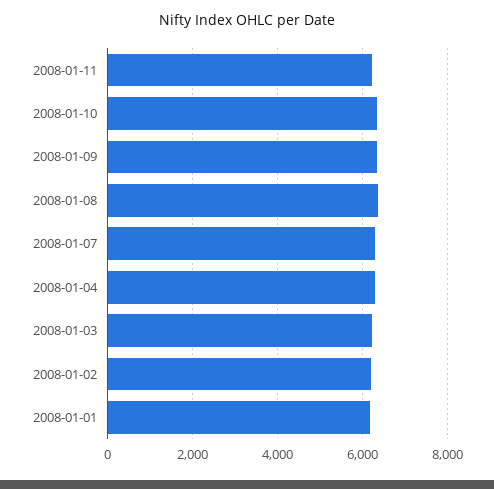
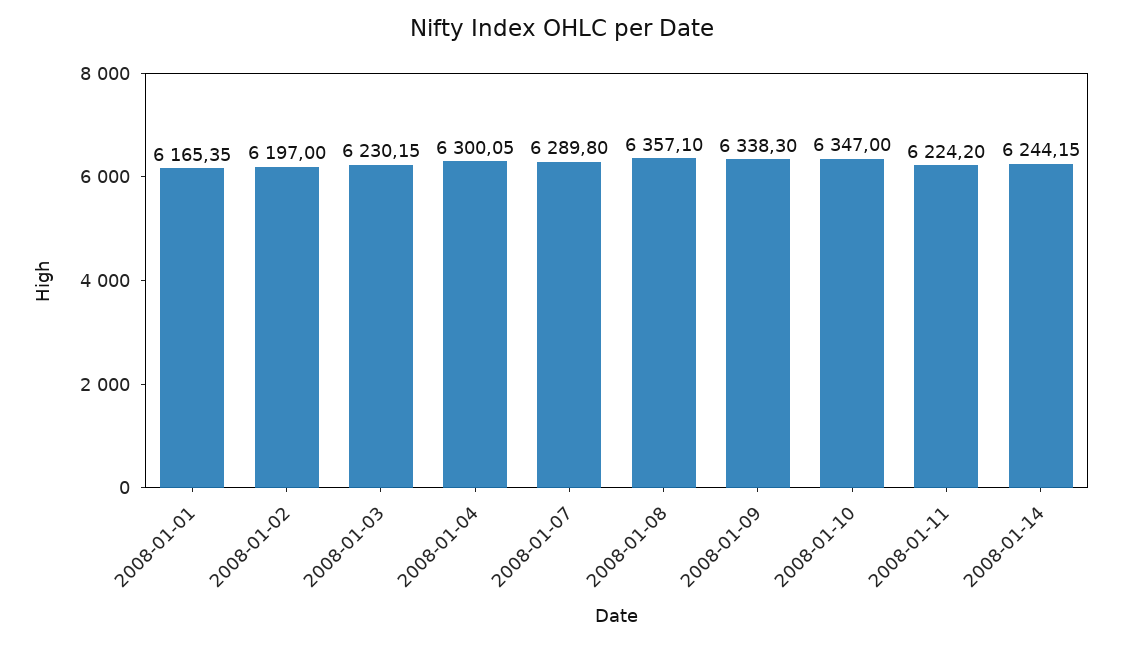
2008-01-14: none -> 6244.15

